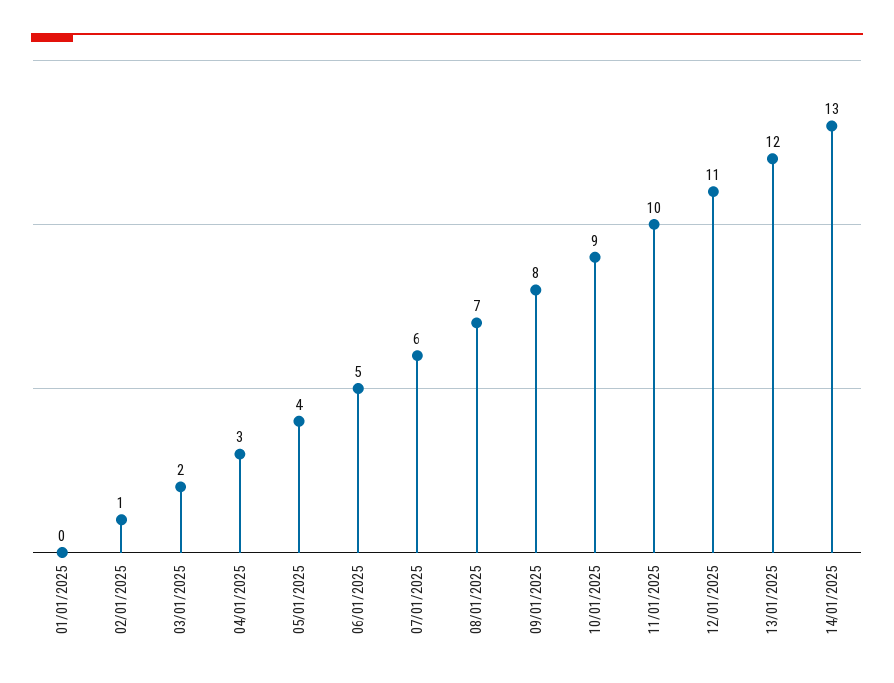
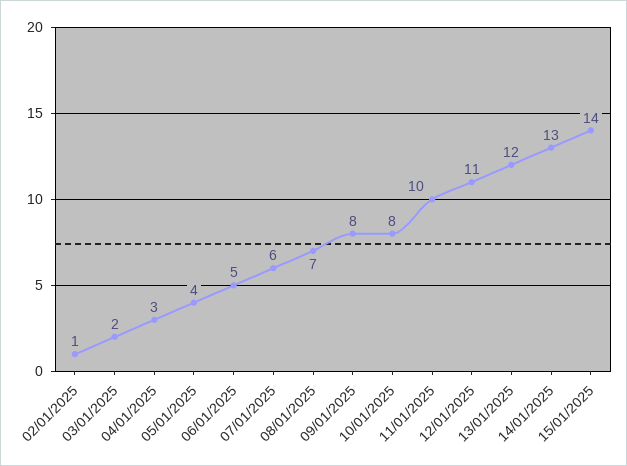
01/01/2025: 0 -> none
10/01/2025: 9 -> 8
15/01/2025: none -> 14

